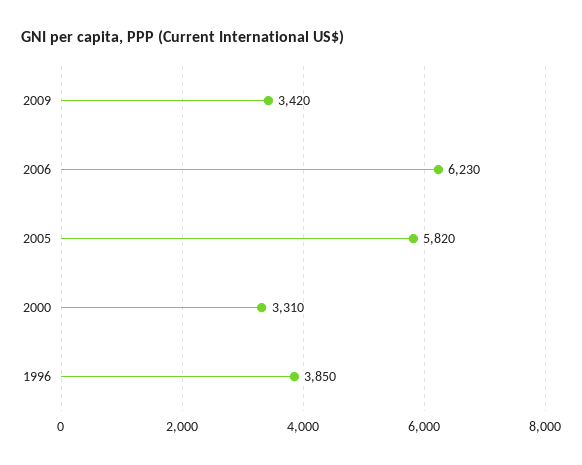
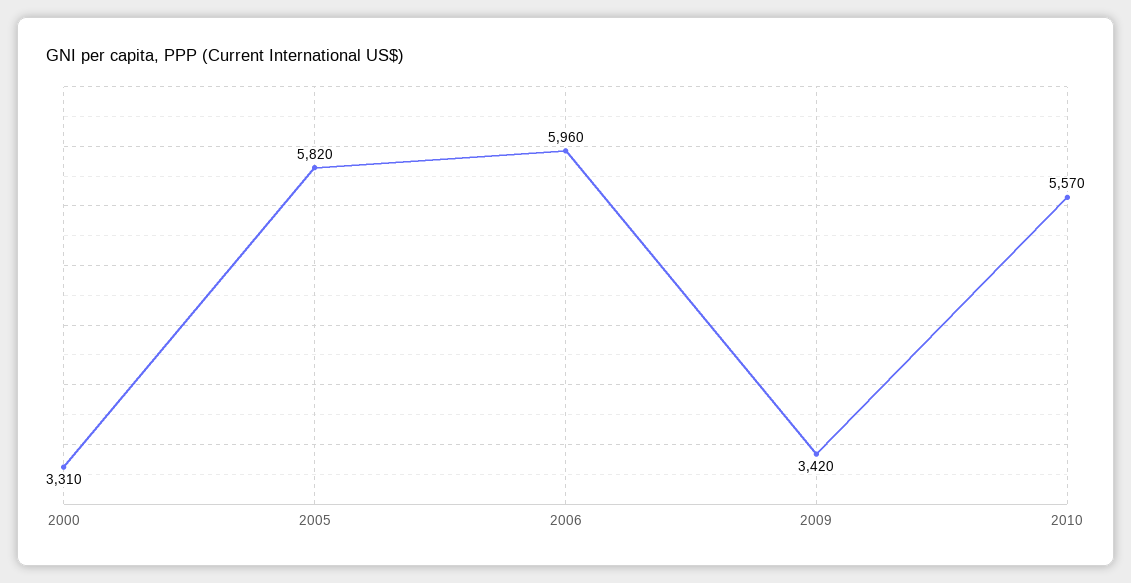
2006: 6230 -> 5960
1996: 3850 -> none
2010: none -> 5570

